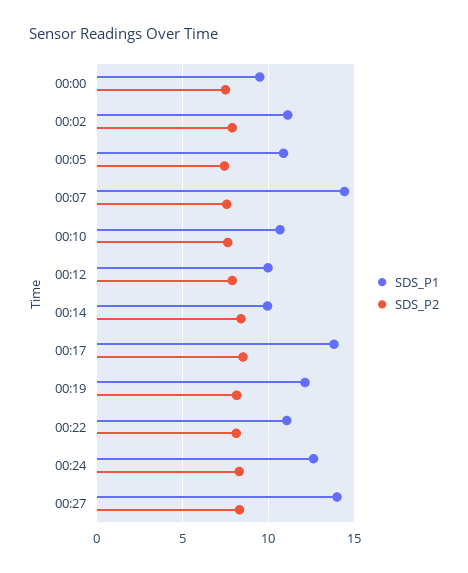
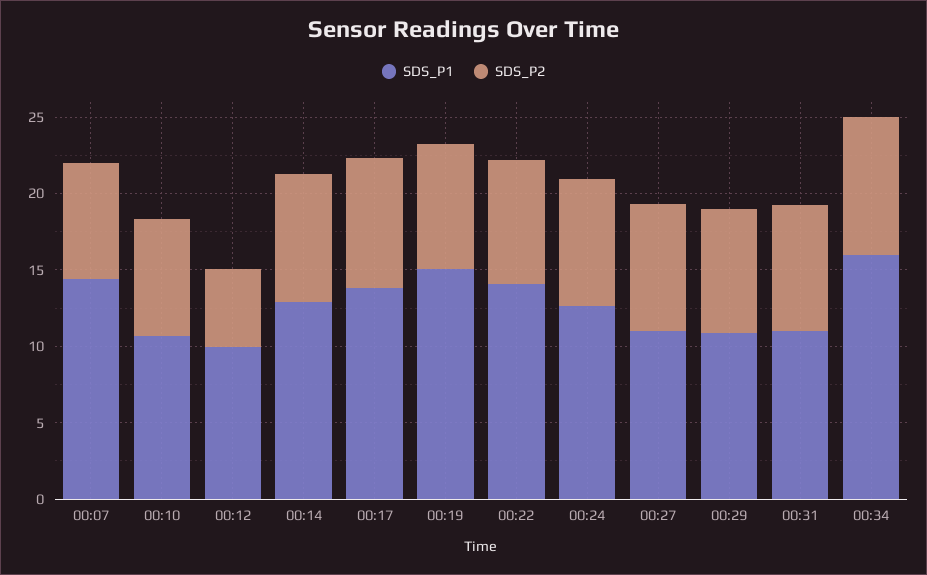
SDS_P1, 00:00: 9.5 -> none
SDS_P2, 00:00: 7.5 -> none
SDS_P1, 00:02: 11 -> none
SDS_P2, 00:02: 8 -> none
SDS_P1, 00:05: 11 -> none
SDS_P2, 00:05: 7.5 -> none
SDS_P2, 00:12: 8 -> 5
SDS_P1, 00:14: 10 -> 13
SDS_P1, 00:19: 12 -> 15
SDS_P1, 00:22: 11 -> 14
SDS_P1, 00:27: 14 -> 11
SDS_P1, 00:29: none -> 11
SDS_P2, 00:29: none -> 8
SDS_P1, 00:31: none -> 11
SDS_P2, 00:31: none -> 8
SDS_P1, 00:34: none -> 16
SDS_P2, 00:34: none -> 9

